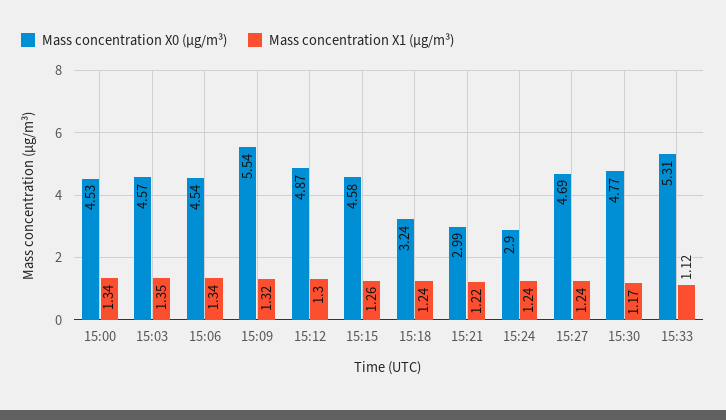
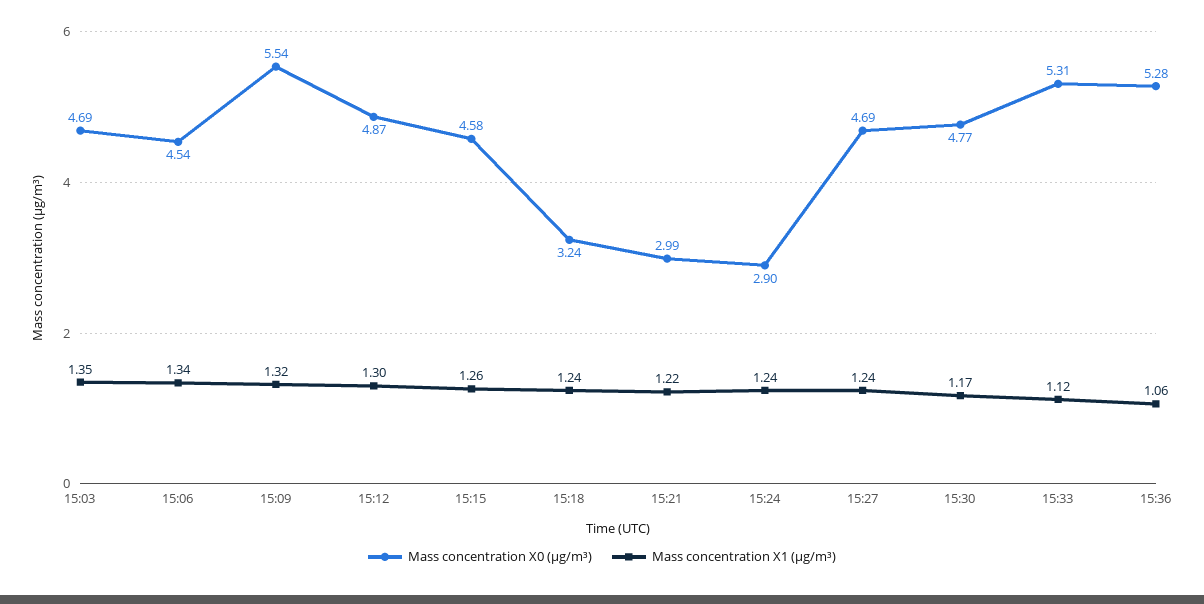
Mass concentration X0 (μg/m³), 15:00: 4.53 -> none
Mass concentration X1 (μg/m³), 15:00: 1.34 -> none
Mass concentration X0 (μg/m³), 15:03: 4.57 -> 4.69
Mass concentration X0 (μg/m³), 15:36: none -> 5.28
Mass concentration X1 (μg/m³), 15:36: none -> 1.06

